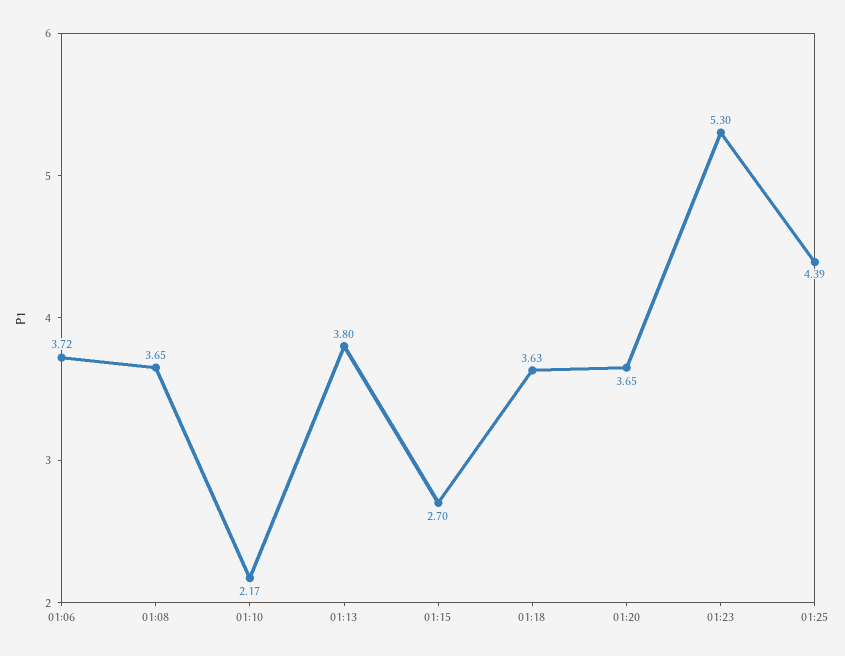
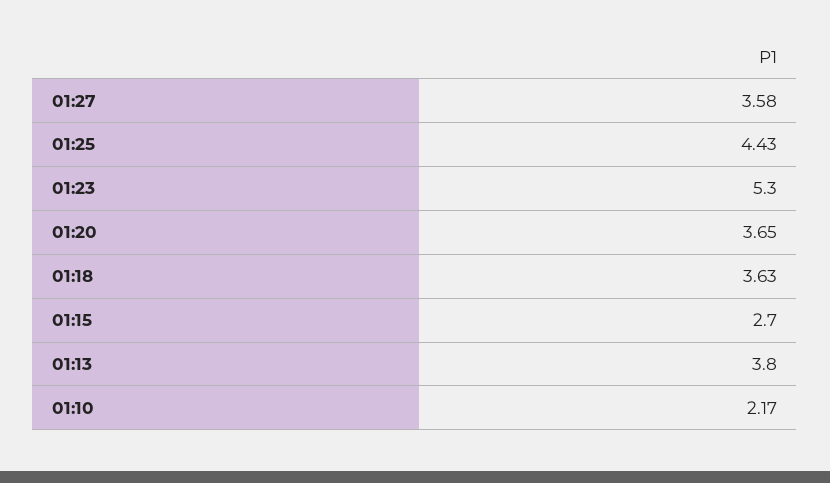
01:06: 3.72 -> none
01:08: 3.65 -> none
01:25: 4.39 -> 4.43
01:27: none -> 3.58

